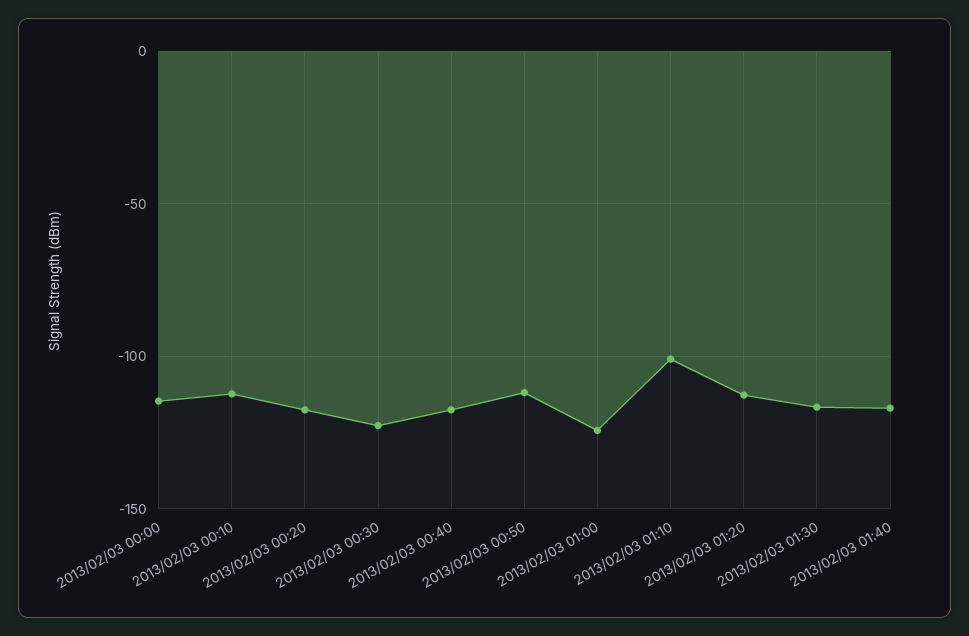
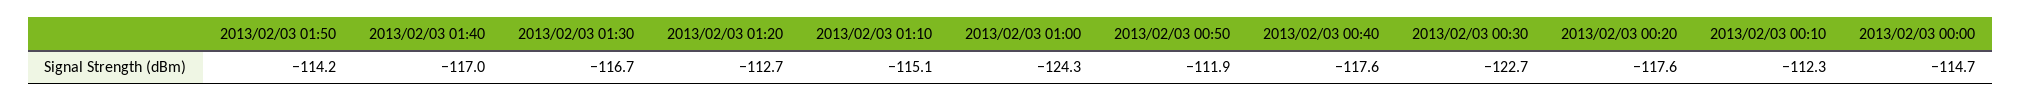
2013/02/03 01:10: -100 -> -115.1
2013/02/03 01:50: none -> -114.2

